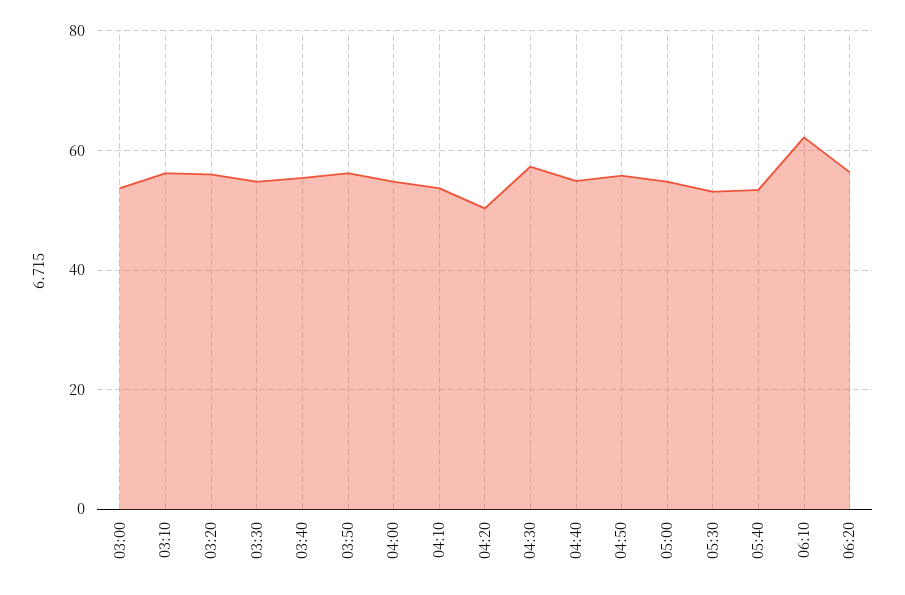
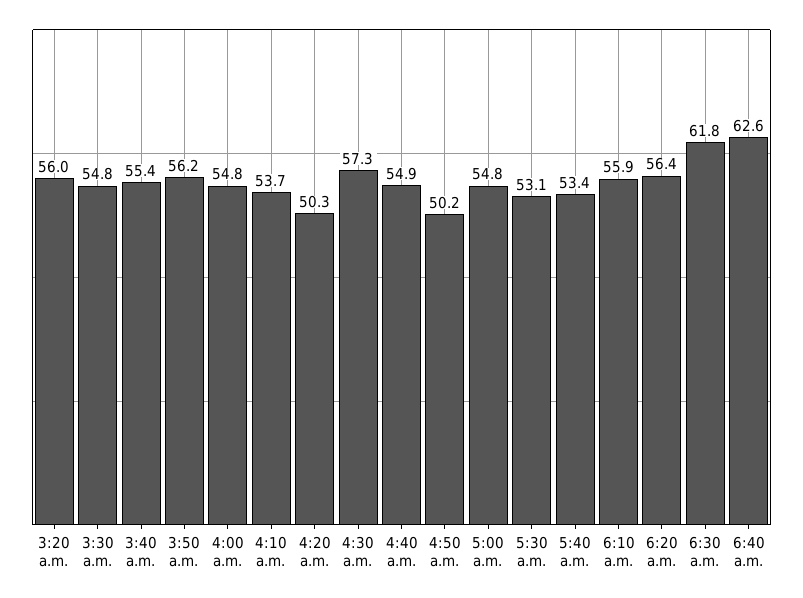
03:00: 54 -> none
03:10: 56 -> none
04:50: 56 -> 50.2
06:10: 62 -> 55.9
6:30 a.m.: none -> 61.8
6:40 a.m.: none -> 62.6

